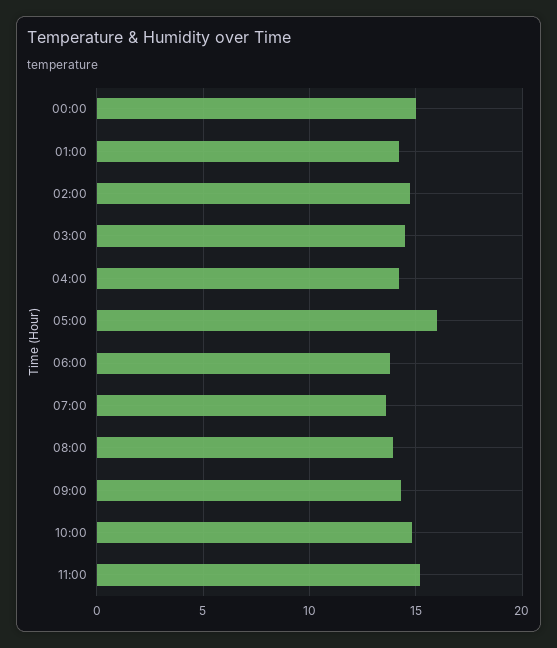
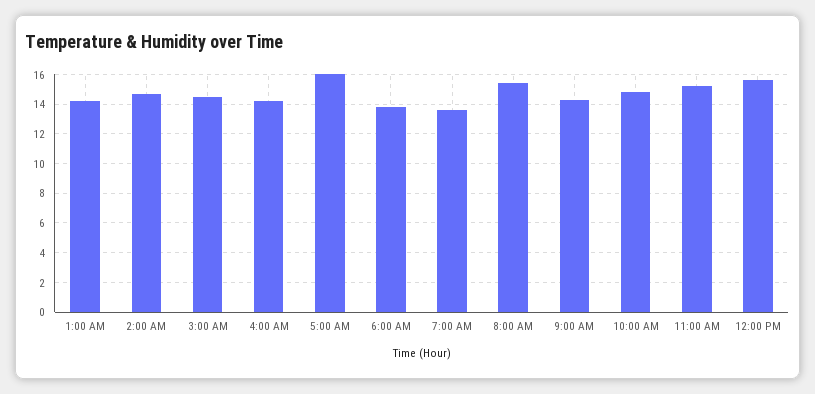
00:00: 15 -> none
08:00: 14 -> 15.5
12:00 PM: none -> 15.5

